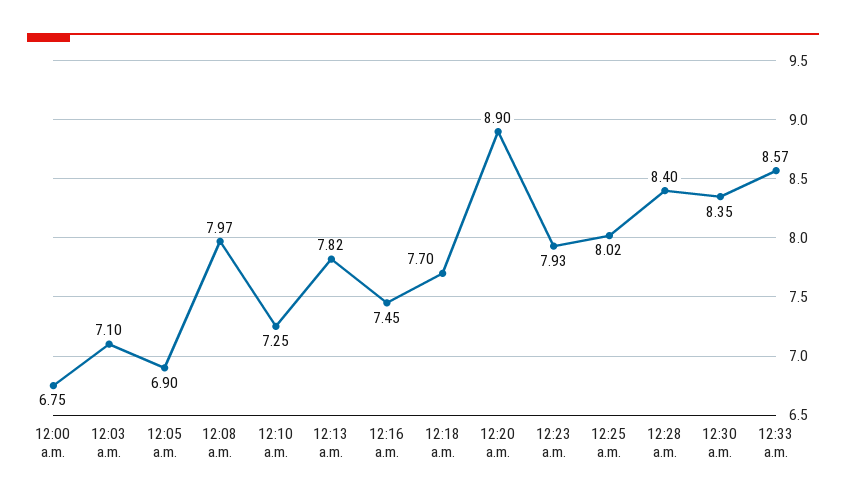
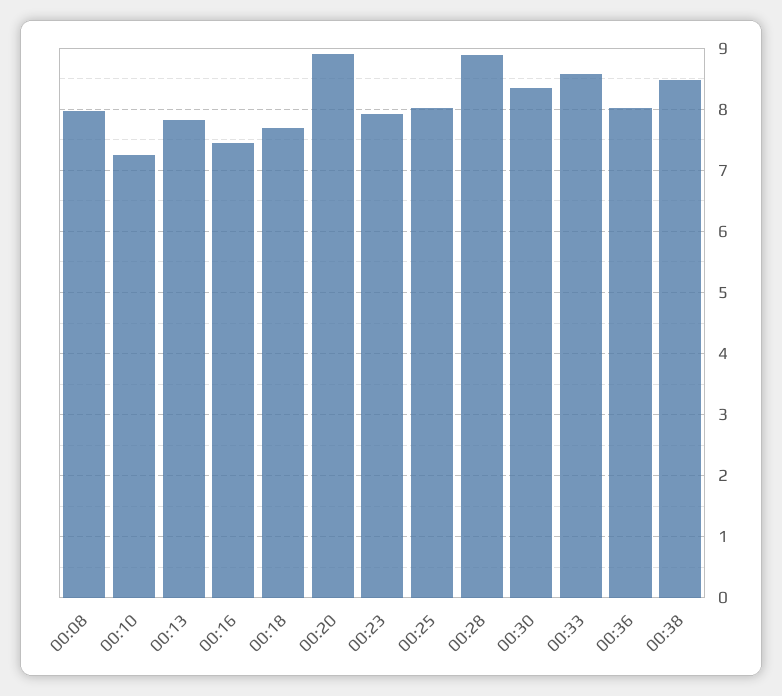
12:00 a.m.: 6.75 -> none
12:03 a.m.: 7.1 -> none
12:05 a.m.: 6.9 -> none
12:28 a.m.: 8.4 -> 8.9
00:36: none -> 8
00:38: none -> 8.5

